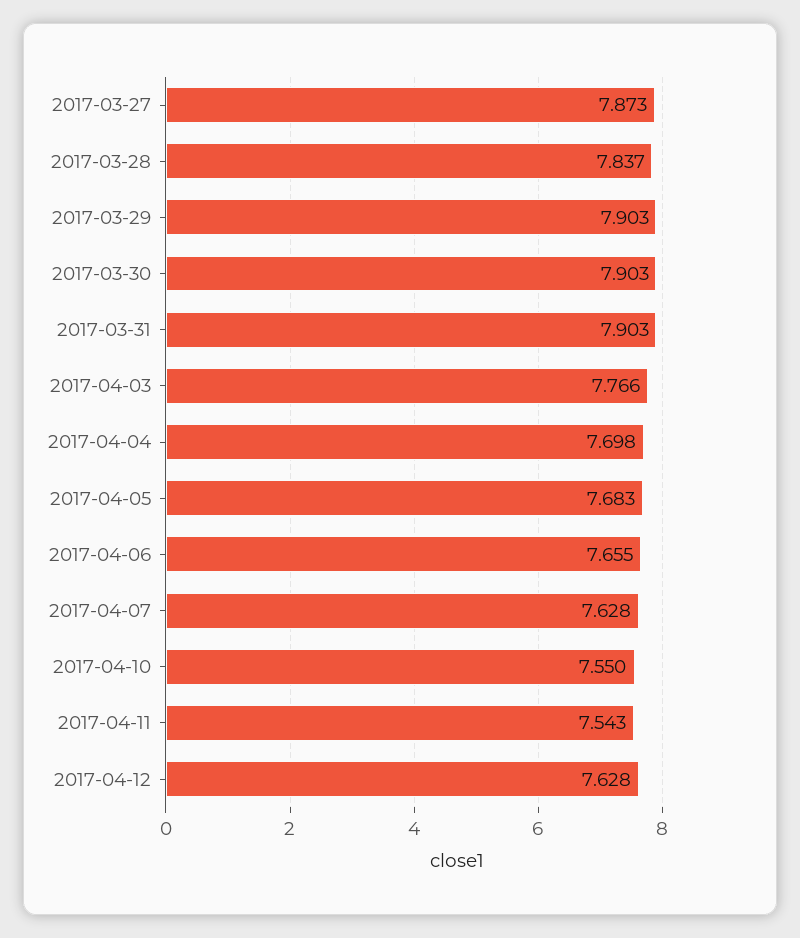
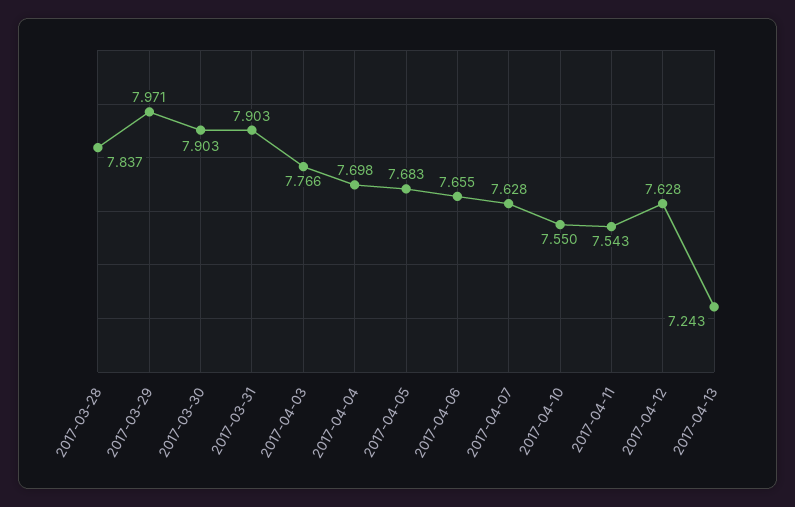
2017-03-27: 7.873 -> none
2017-03-29: 7.903 -> 7.971
2017-04-13: none -> 7.243

